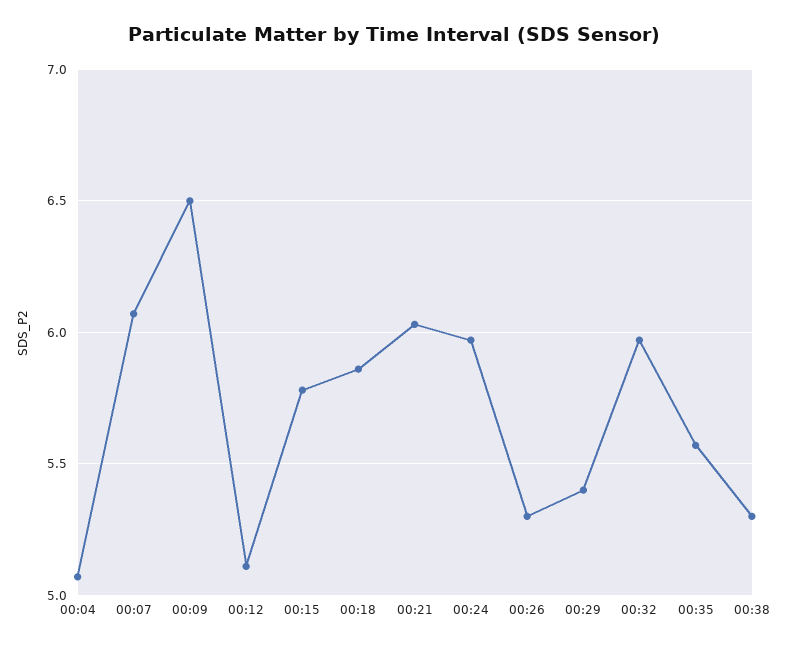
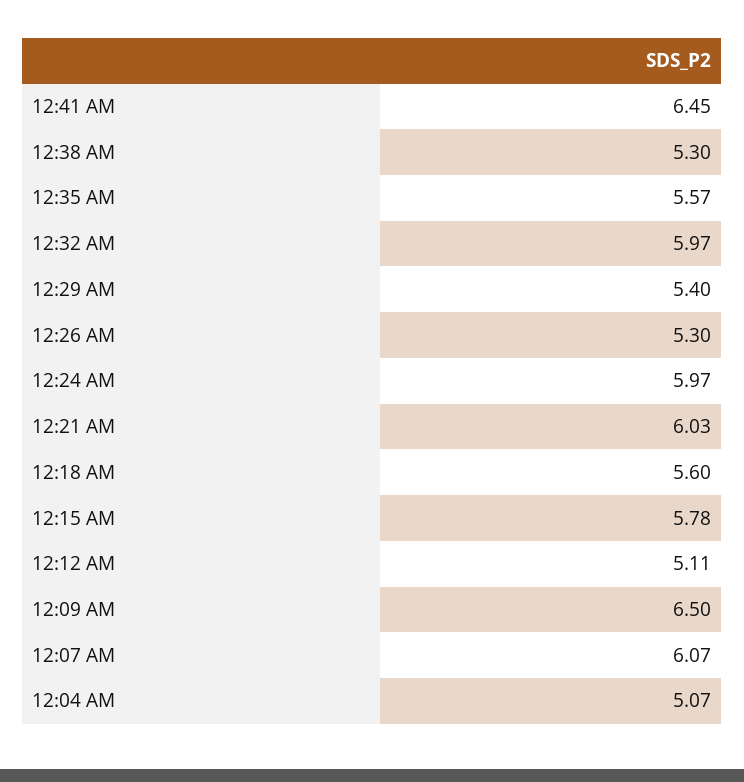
00:18: 5.85 -> 5.6
12:41 AM: none -> 6.45

